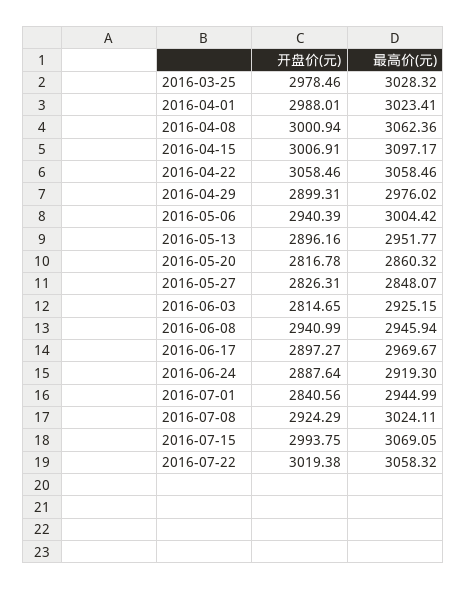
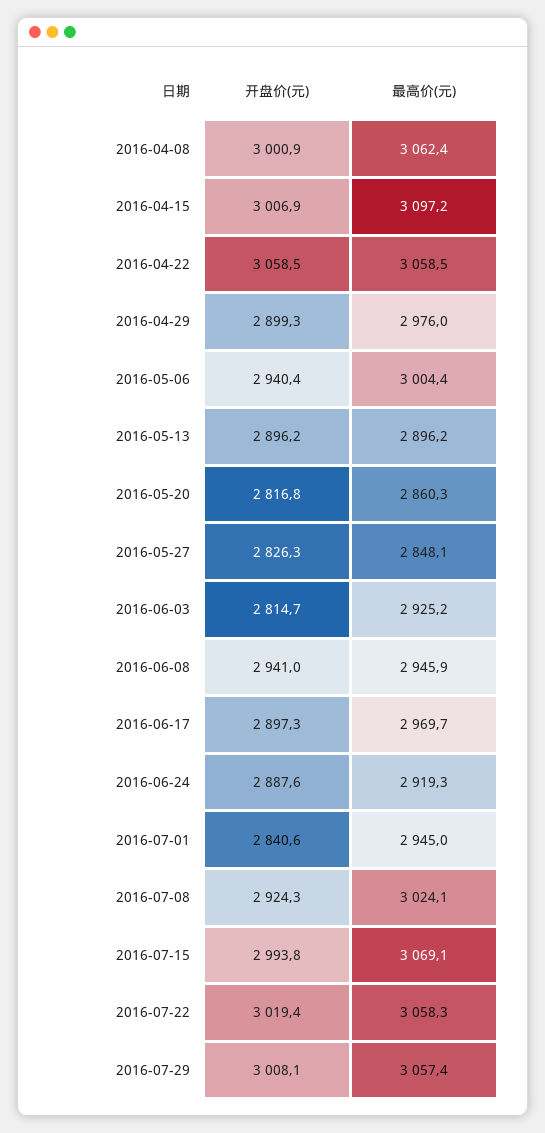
开盘价(元), 2016-03-25: 2978.46 -> none
最高价(元), 2016-03-25: 3028.32 -> none
开盘价(元), 2016-04-01: 2988.01 -> none
最高价(元), 2016-04-01: 3023.41 -> none
最高价(元), 2016-05-13: 2951.77 -> 2896.2
开盘价(元), 2016-07-29: none -> 3008.1
最高价(元), 2016-07-29: none -> 3057.4

